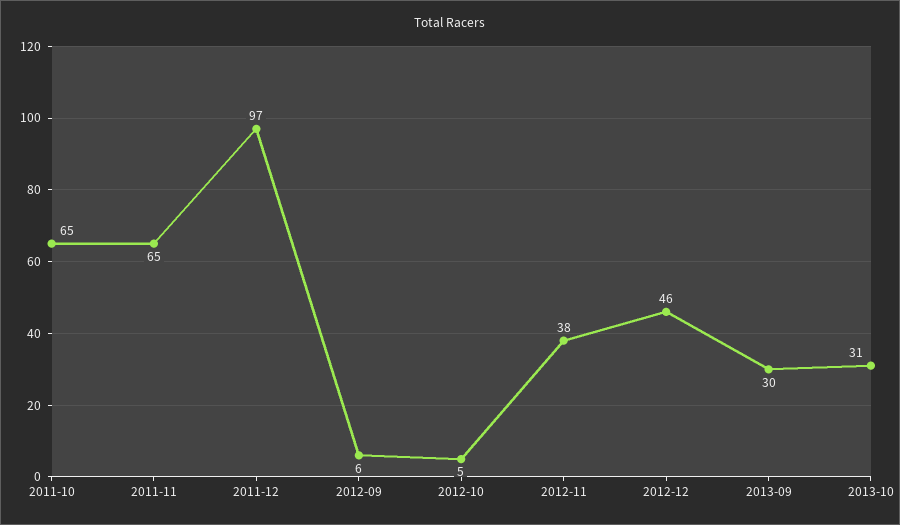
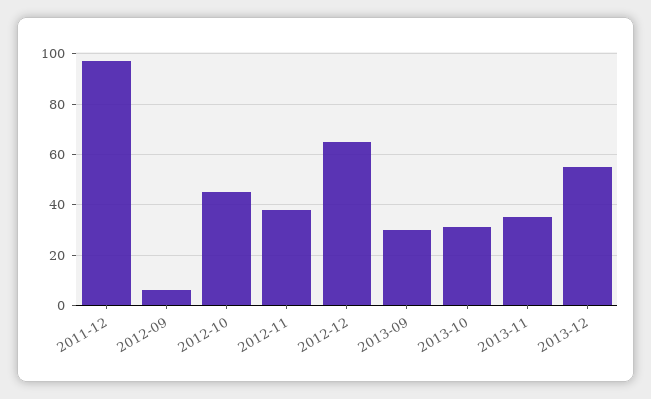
2011-10: 65 -> none
2011-11: 65 -> none
2012-10: 5 -> 45
2012-12: 46 -> 65
2013-11: none -> 35
2013-12: none -> 55

